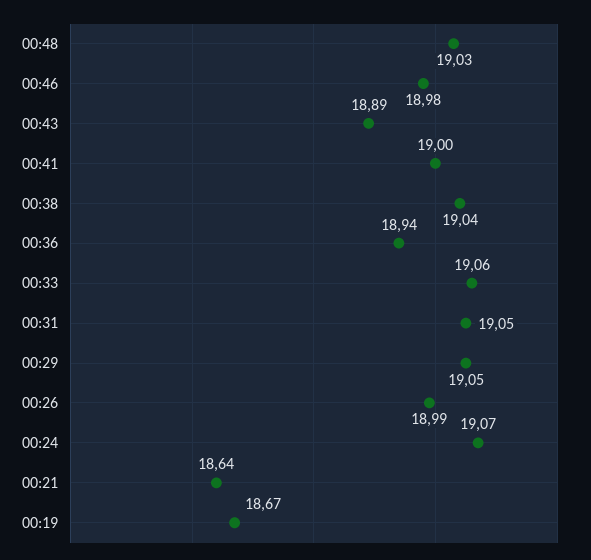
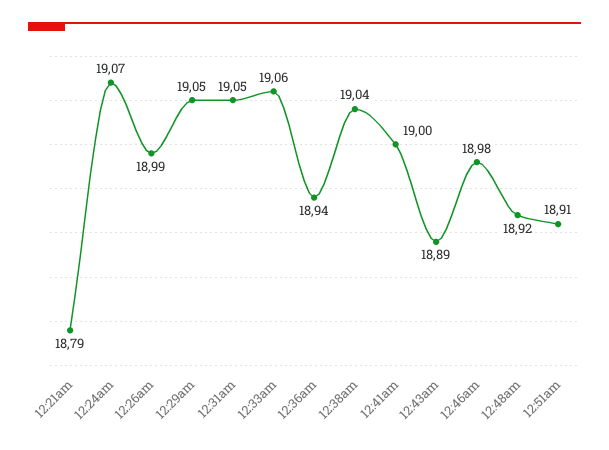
00:48: 19.03 -> 18.92
00:21: 18.64 -> 18.79
00:19: 18.67 -> none
12:51am: none -> 18.91

